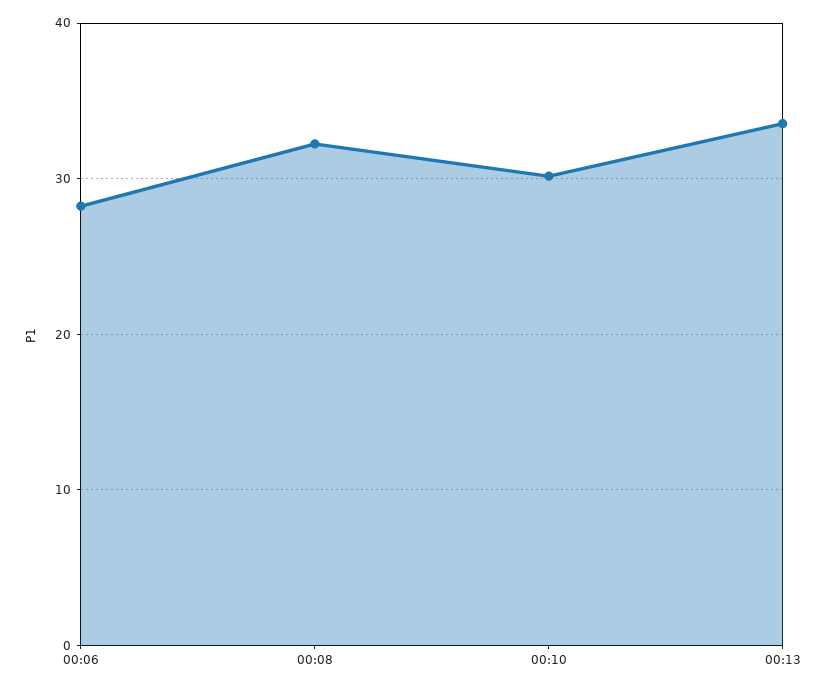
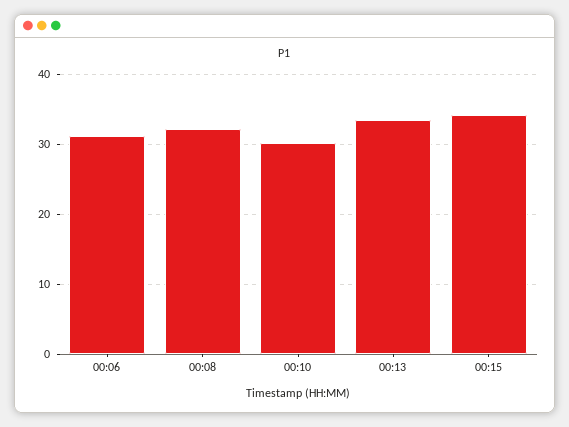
00:06: 28 -> 31
00:15: none -> 34

